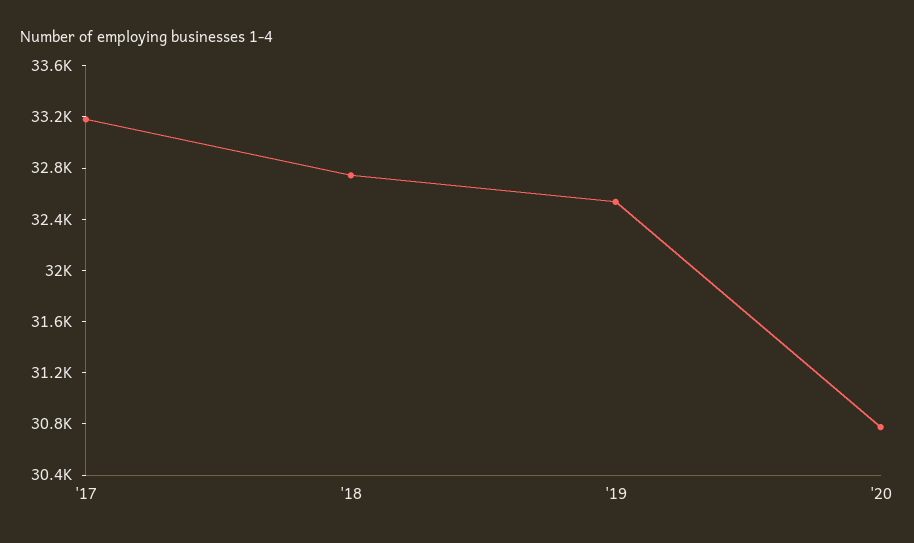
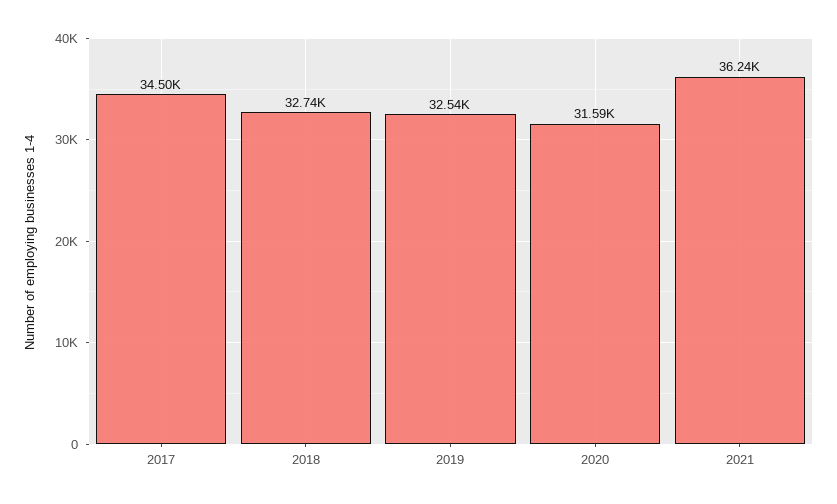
'17: 33200 -> 34500
'20: 30800 -> 31590
2021: none -> 36240

